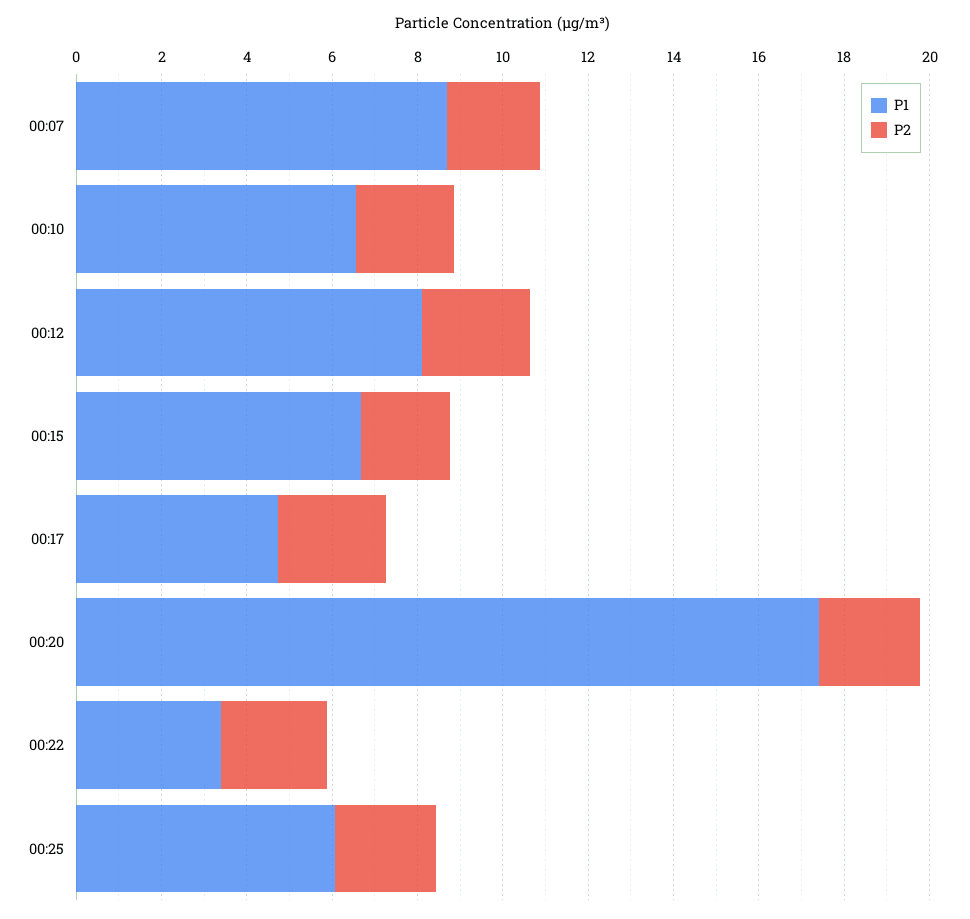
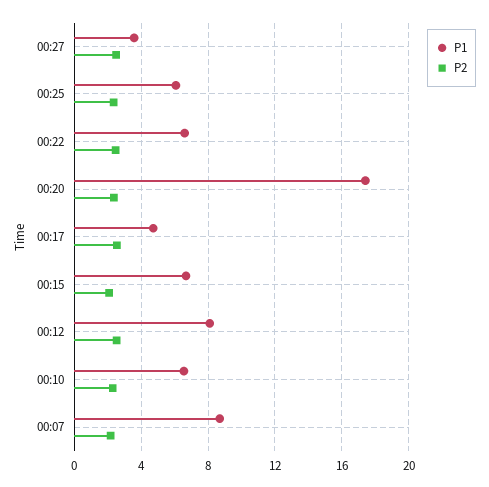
P1, 00:22: 3.5 -> 6.5
P1, 00:27: none -> 3.5
P2, 00:27: none -> 2.5

